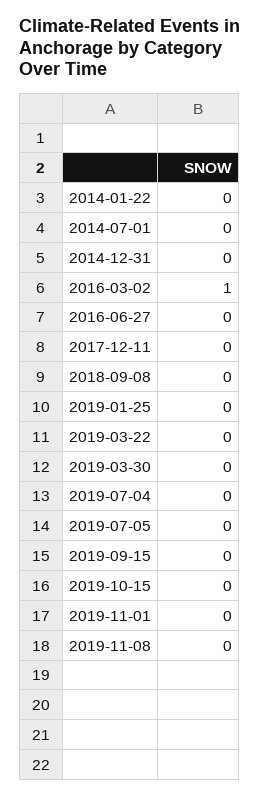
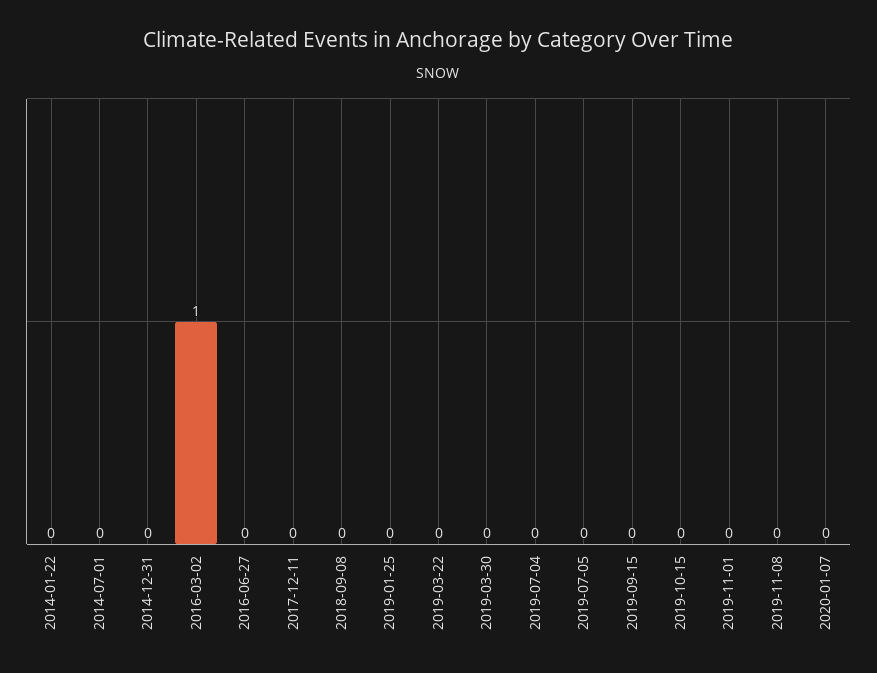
2020-01-07: none -> 0

